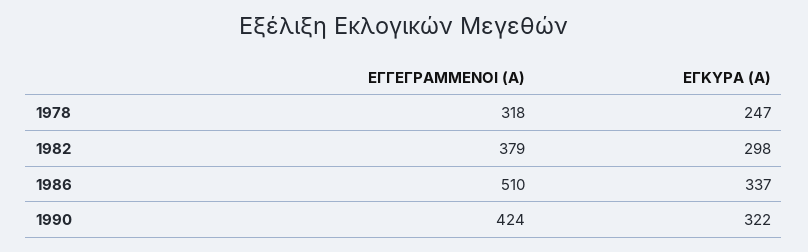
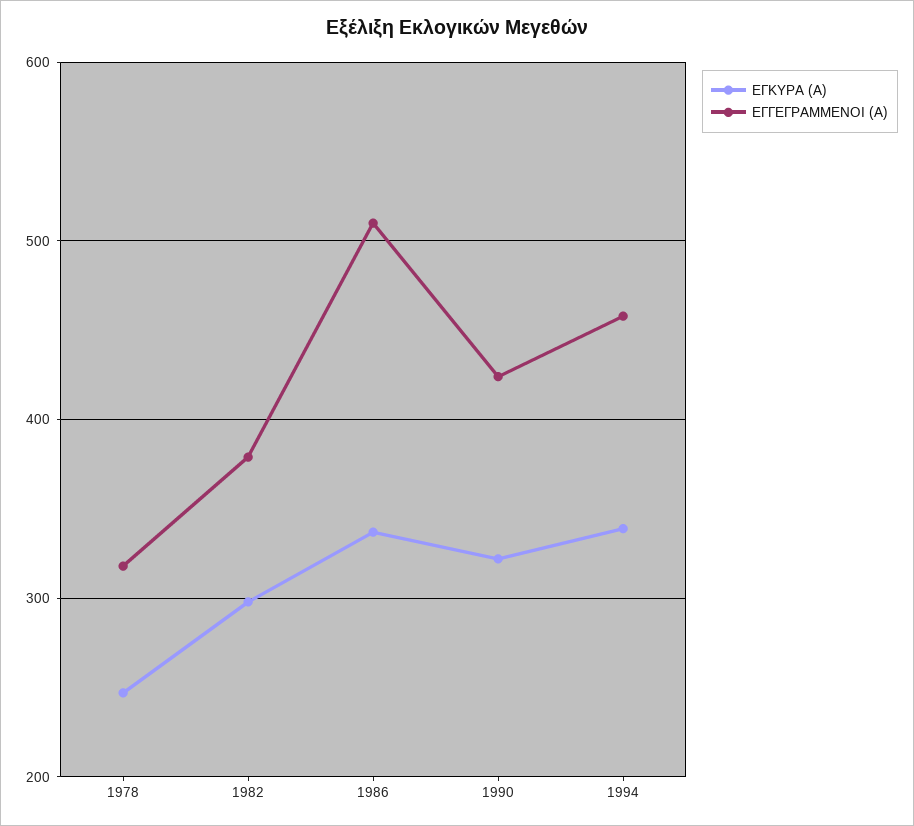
ΕΓΚΥΡΑ (Α), 1994: none -> 340
ΕΓΓΕΓΡΑΜΜΕΝΟΙ (Α), 1994: none -> 460

